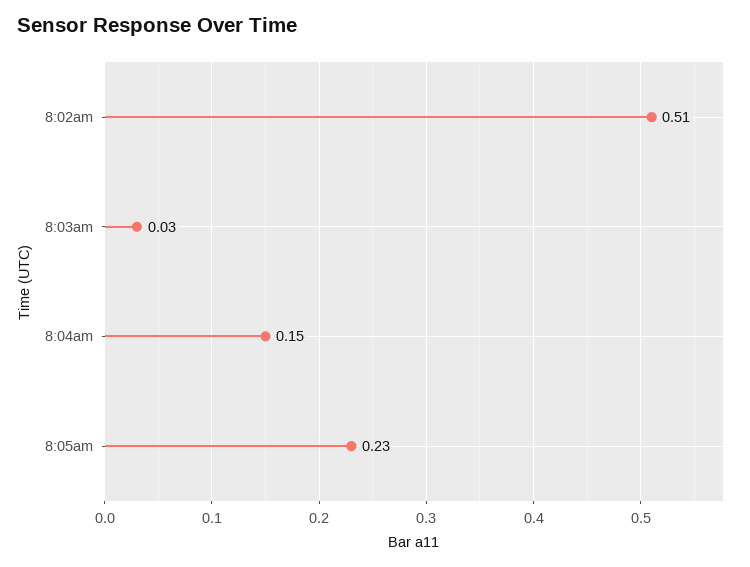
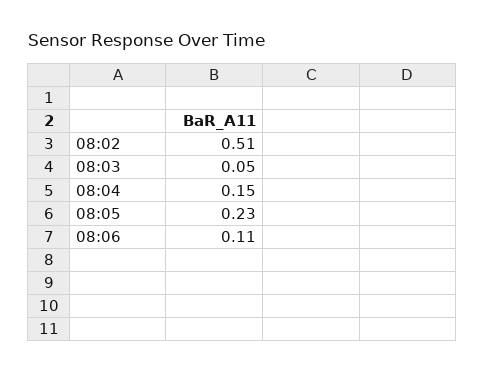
8:03am: 0.03 -> 0.05
08:06: none -> 0.11

